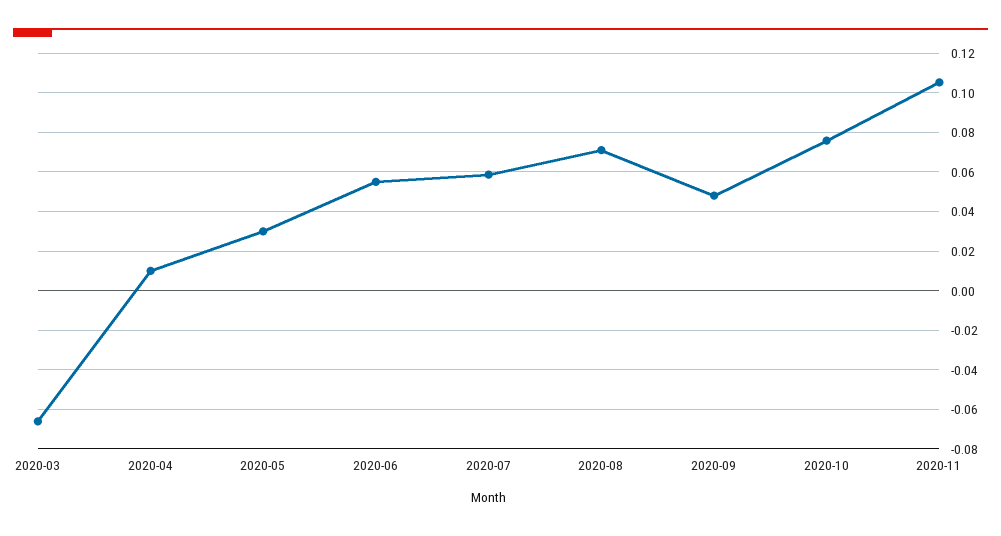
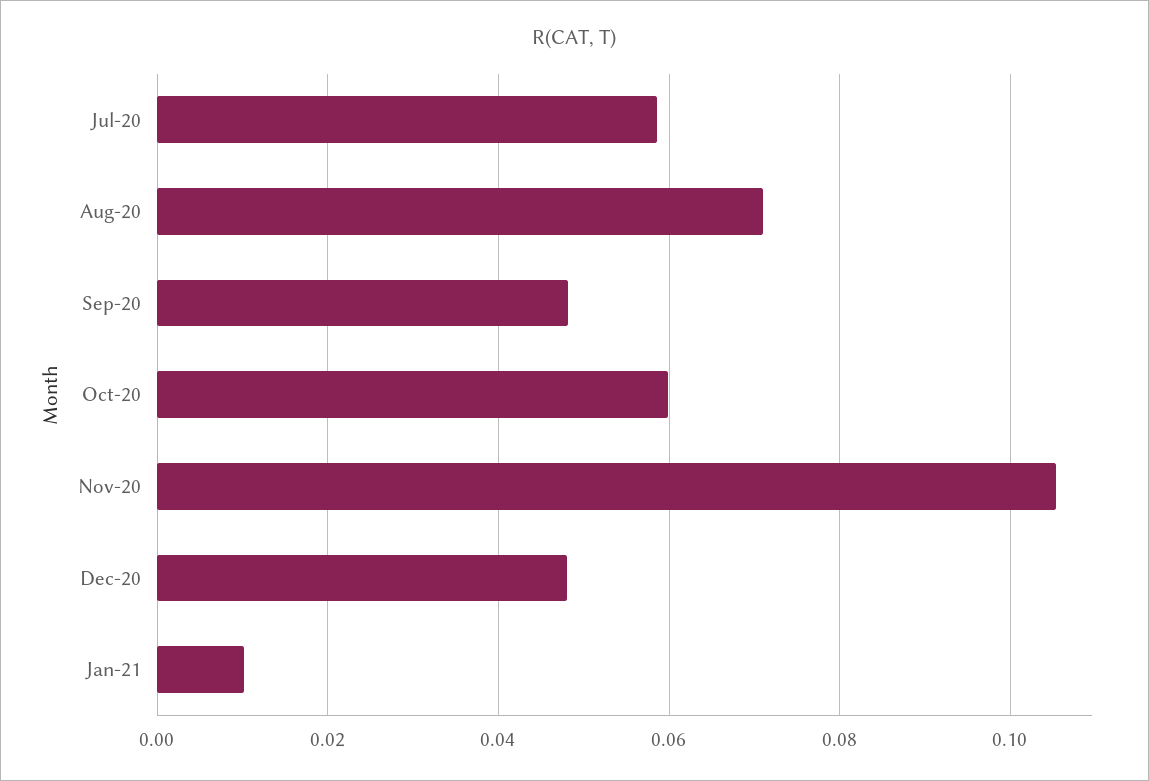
2020-03: -0.065 -> none
2020-04: 0.01 -> none
2020-05: 0.03 -> none
2020-06: 0.055 -> none
2020-10: 0.075 -> 0.06
Dec-20: none -> 0.048
Jan-21: none -> 0.01

